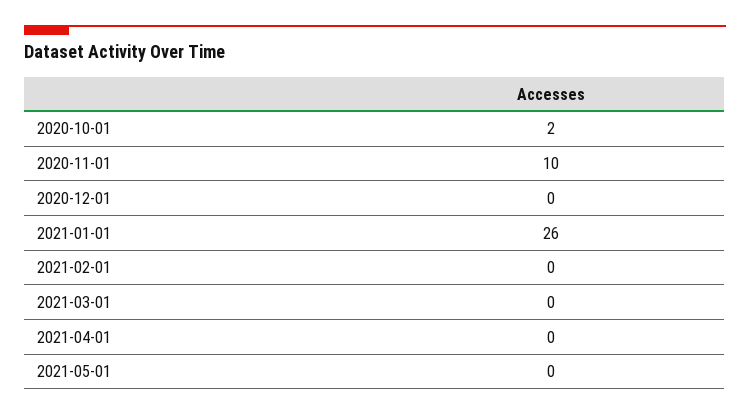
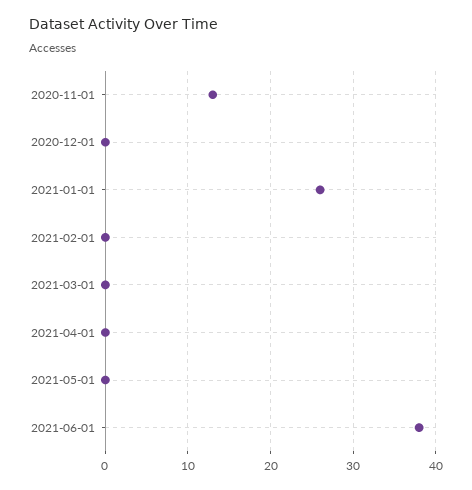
2020-10-01: 2 -> none
2020-11-01: 10 -> 13
2021-06-01: none -> 38

